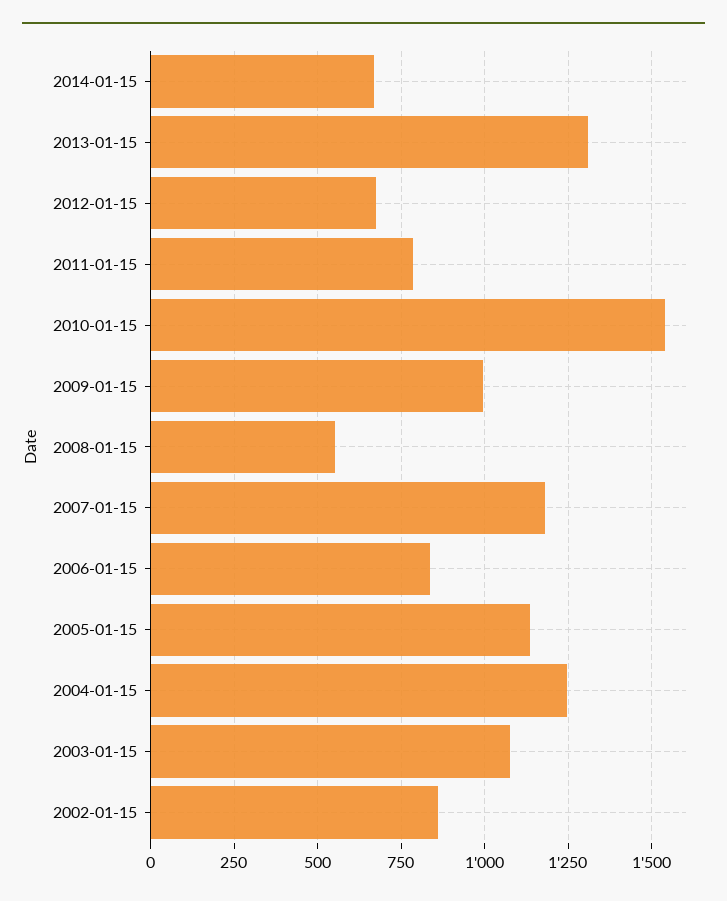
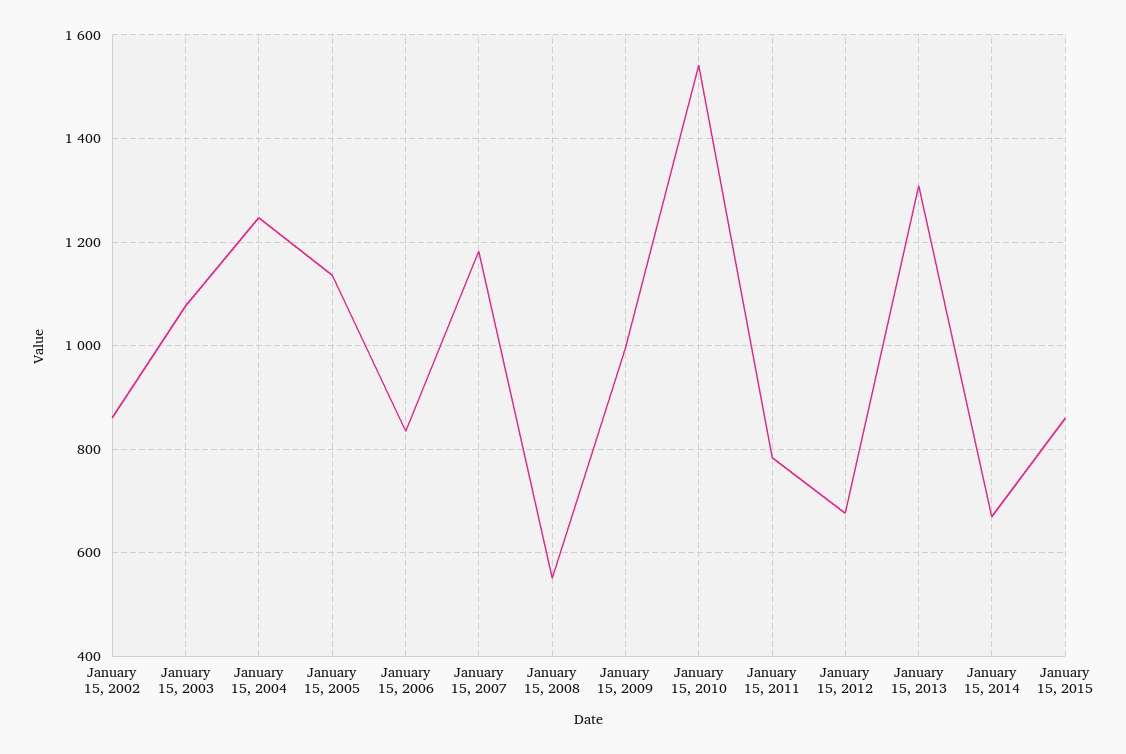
January 15, 2015: none -> 860

